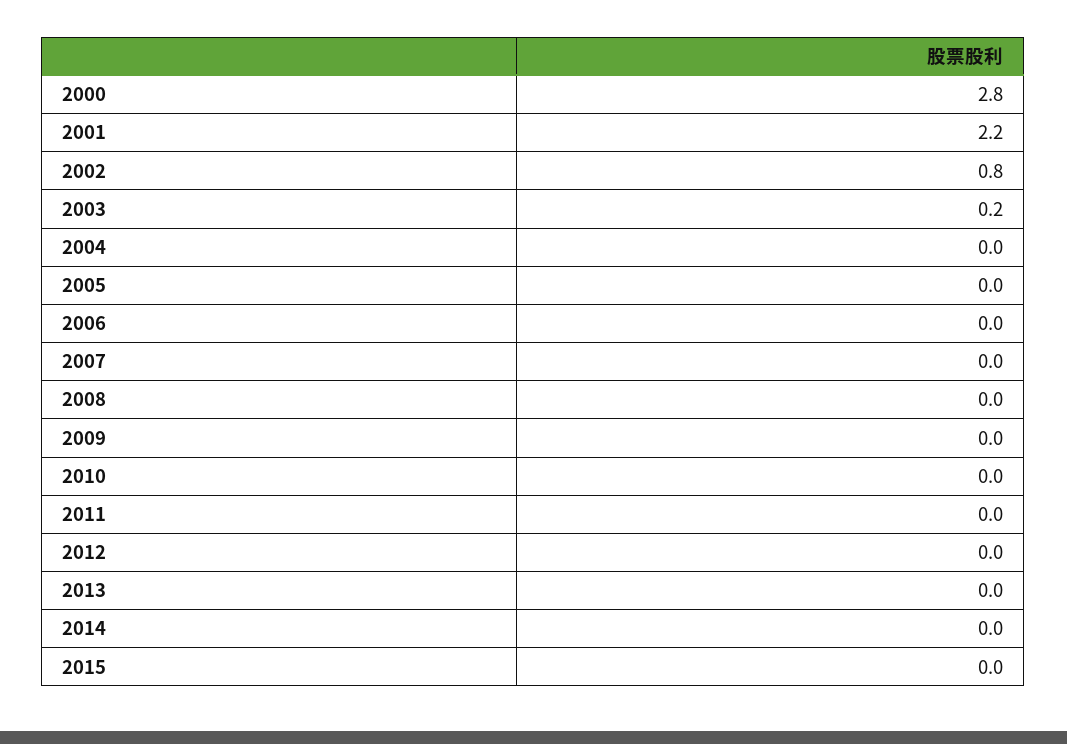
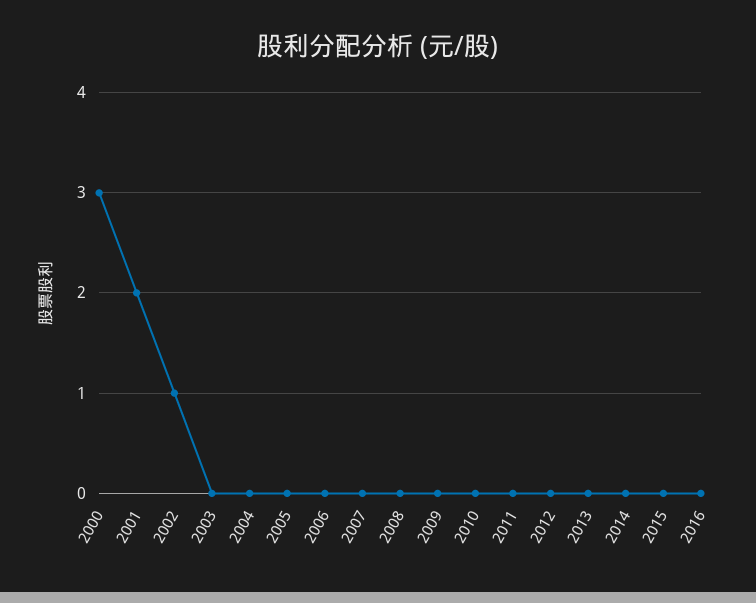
2000: 2.8 -> 3
2001: 2.2 -> 2
2002: 0.8 -> 1
2003: 0.2 -> 0
2016: none -> 0

